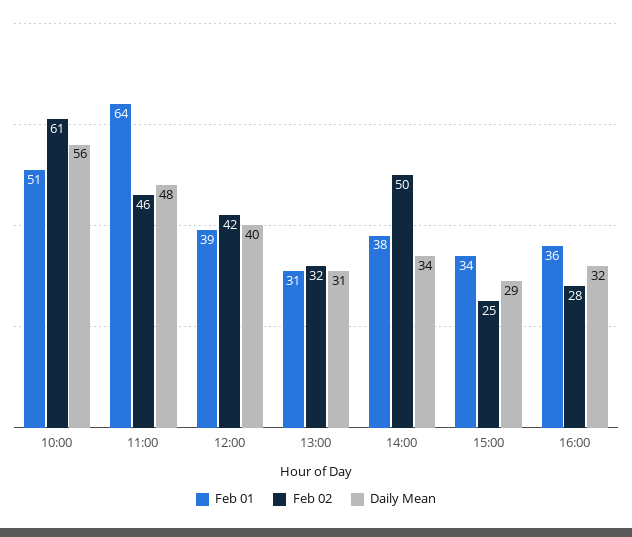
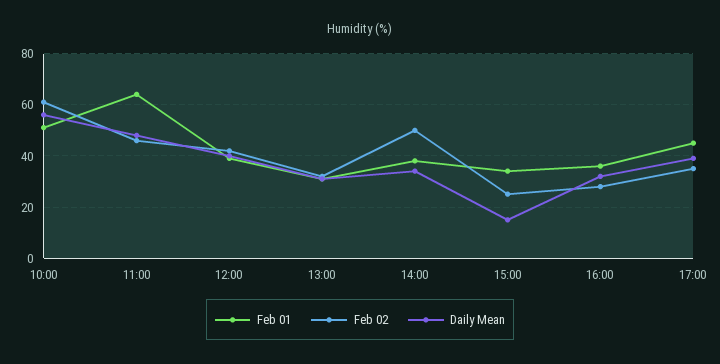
Daily Mean, 15:00: 29 -> 15
Feb 01, 17:00: none -> 45
Feb 02, 17:00: none -> 35
Daily Mean, 17:00: none -> 40

